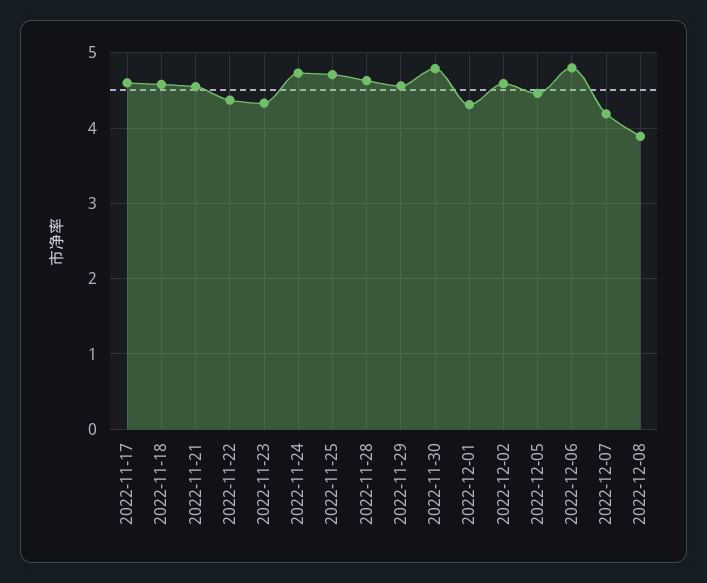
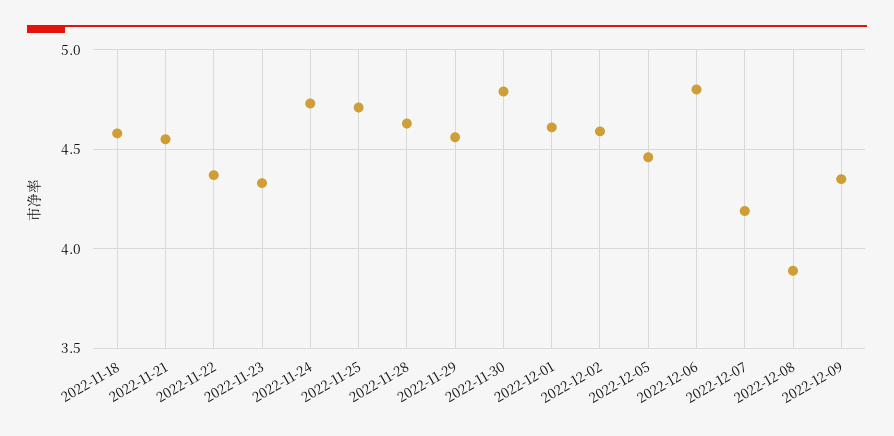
2022-11-17: 4.6 -> none
2022-12-01: 4.3 -> 4.6
2022-12-09: none -> 4.35

